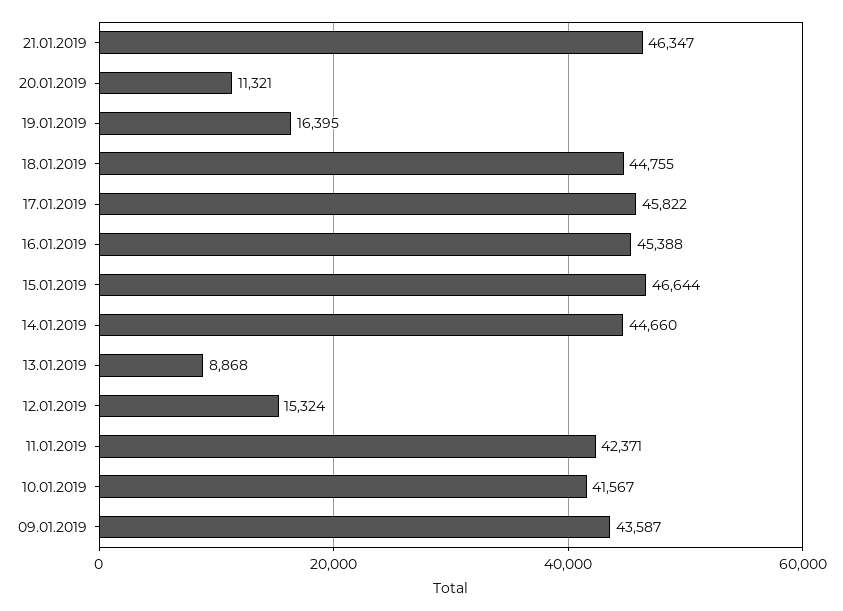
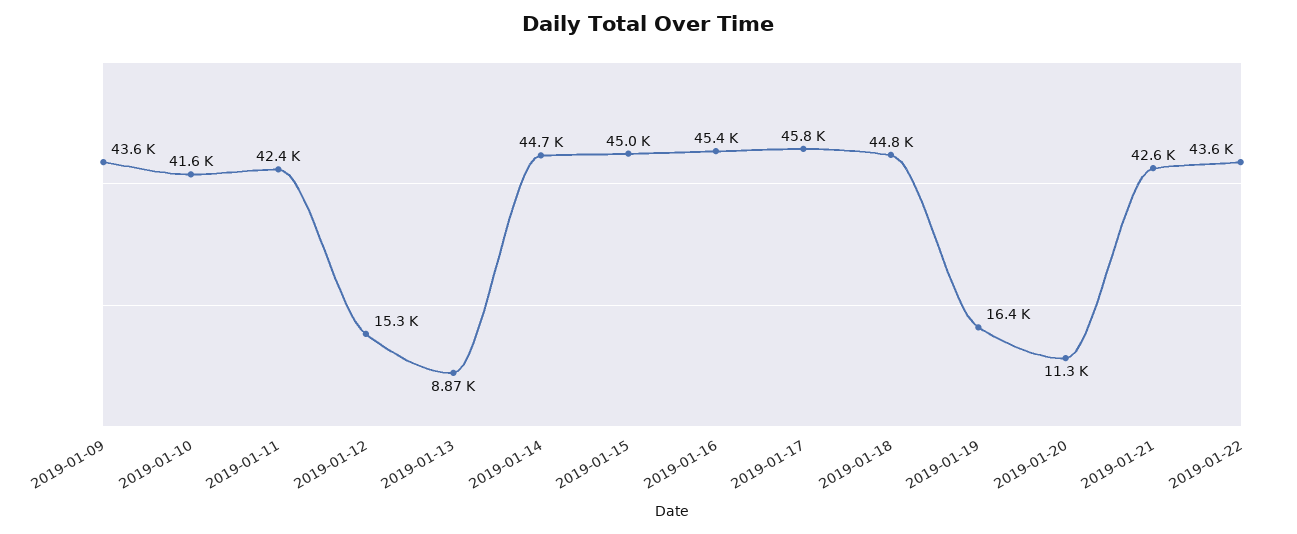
21.01.2019: 46347 -> 42600
15.01.2019: 46644 -> 45000
2019-01-22: none -> 43600

